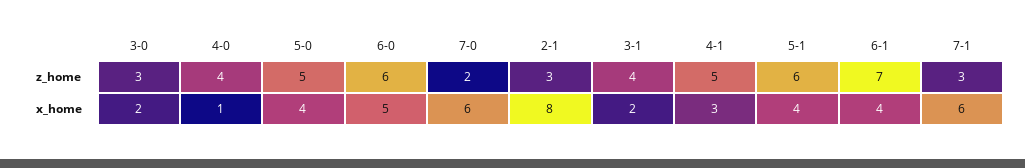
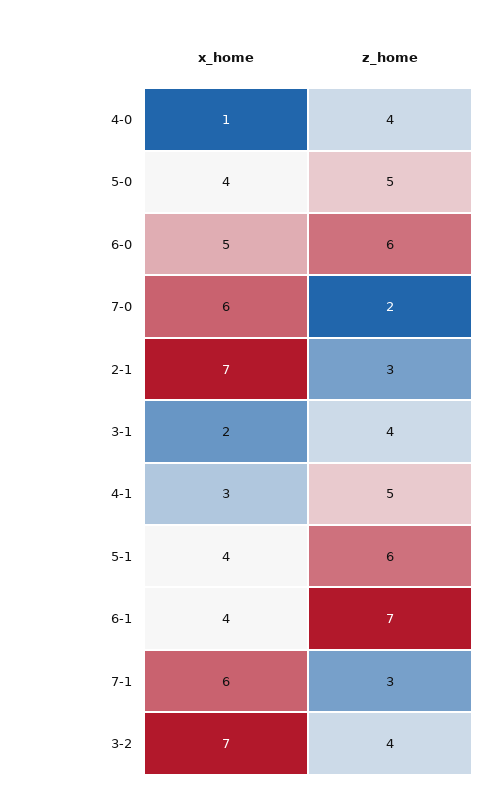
3-0, z_home: 3 -> none
3-0, x_home: 2 -> none
2-1, x_home: 8 -> 7
3-2, x_home: none -> 7
3-2, z_home: none -> 4

